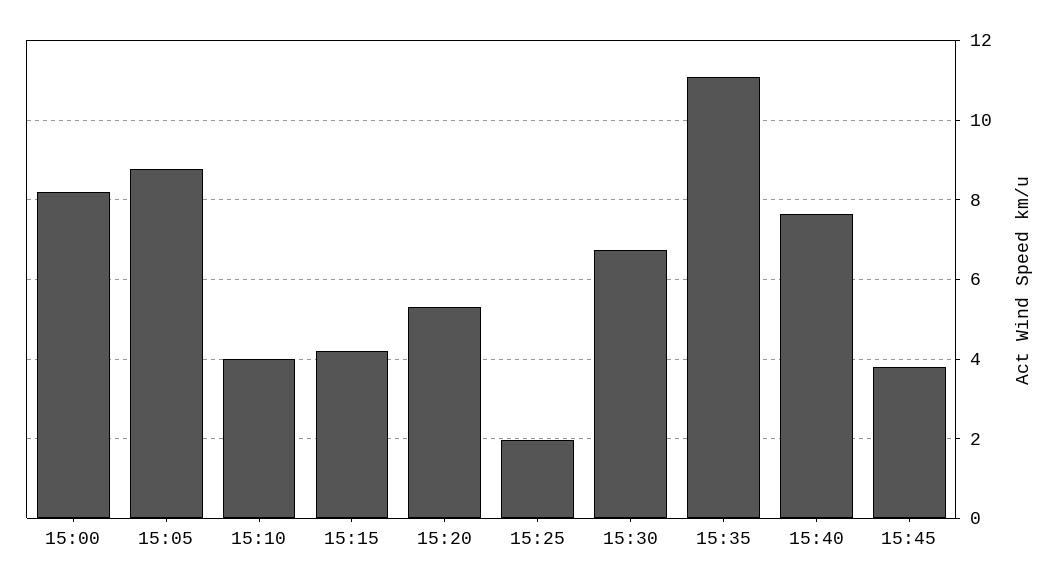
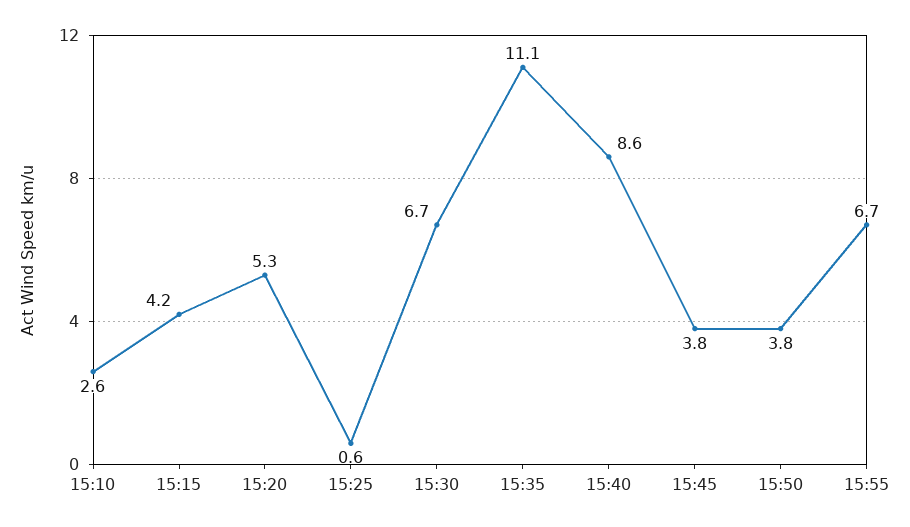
15:00: 8.2 -> none
15:05: 8.8 -> none
15:10: 4 -> 2.6
15:25: 2 -> 0.6
15:40: 7.6 -> 8.6
15:50: none -> 3.8
15:55: none -> 6.7

